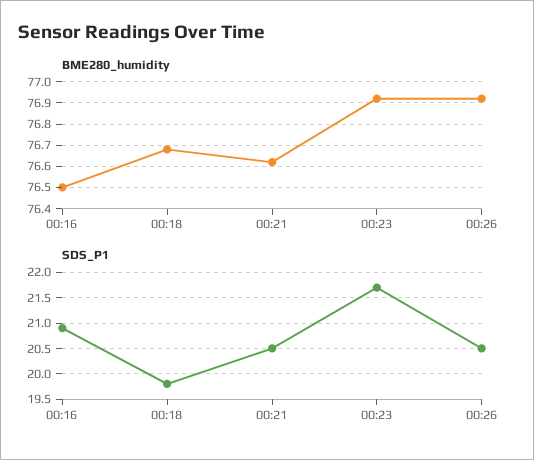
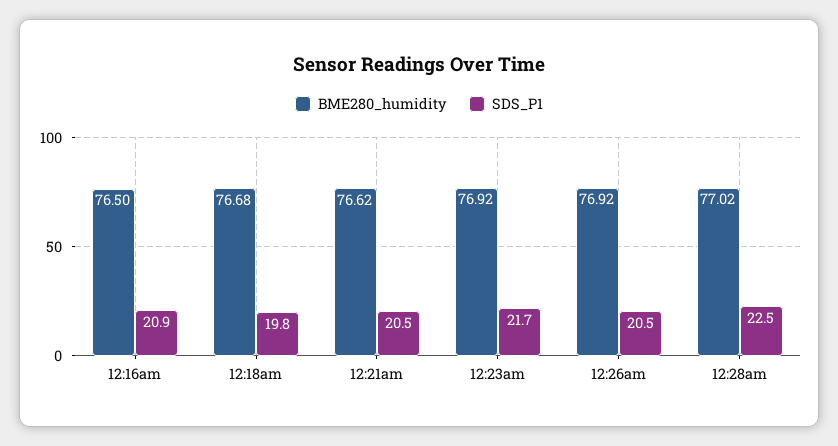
BME280_humidity, 12:28am: none -> 77.02
SDS_P1, 12:28am: none -> 22.5

